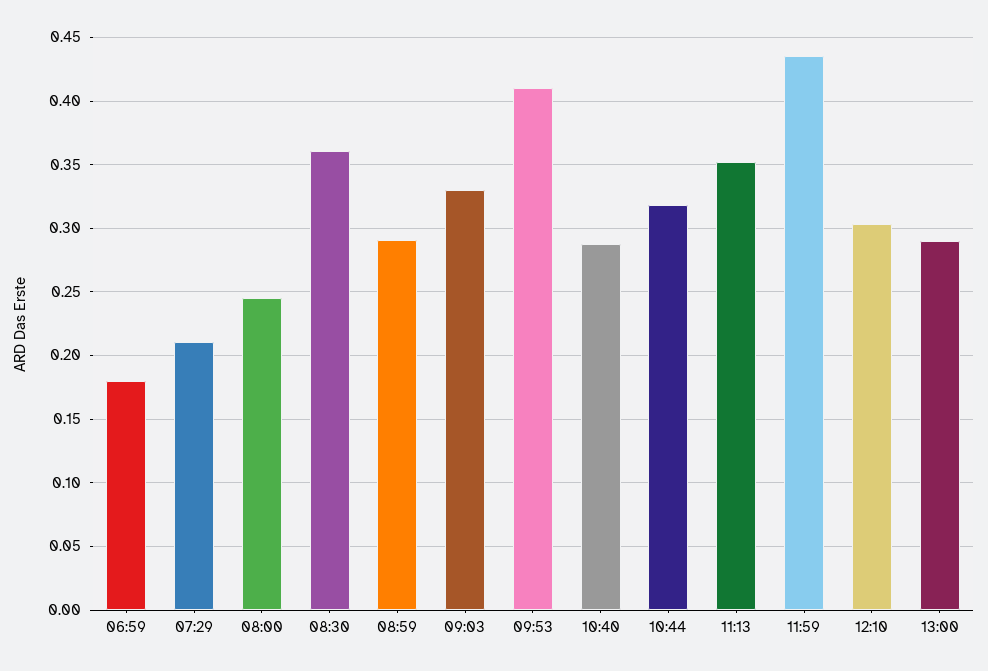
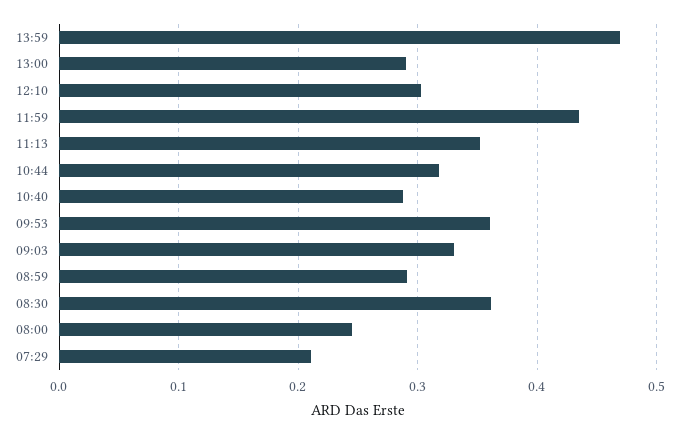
06:59: 0.18 -> none
09:53: 0.41 -> 0.36
13:59: none -> 0.47

